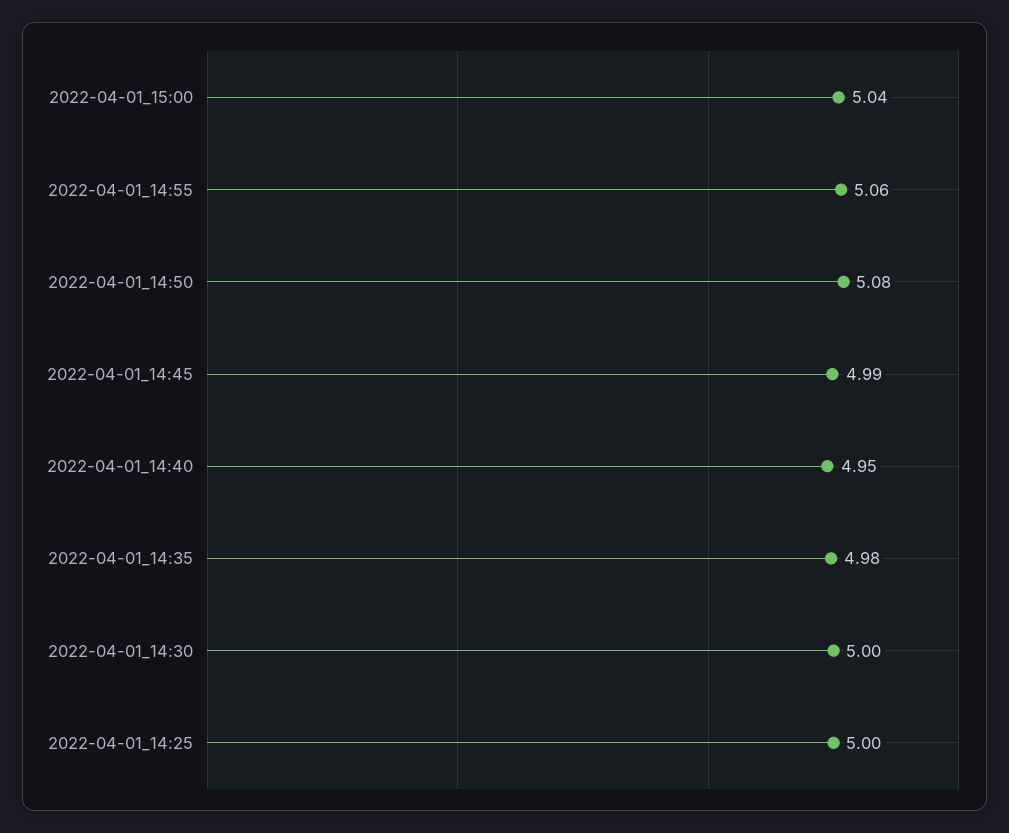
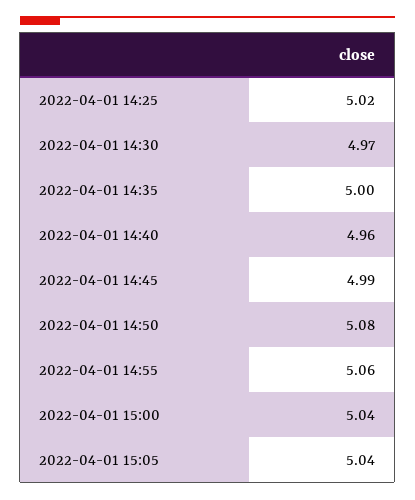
2022-04-01_14:40: 4.95 -> 4.96
2022-04-01_14:35: 4.98 -> 5
2022-04-01_14:30: 5 -> 4.97
2022-04-01_14:25: 5 -> 5.02
2022-04-01 15:05: none -> 5.04

